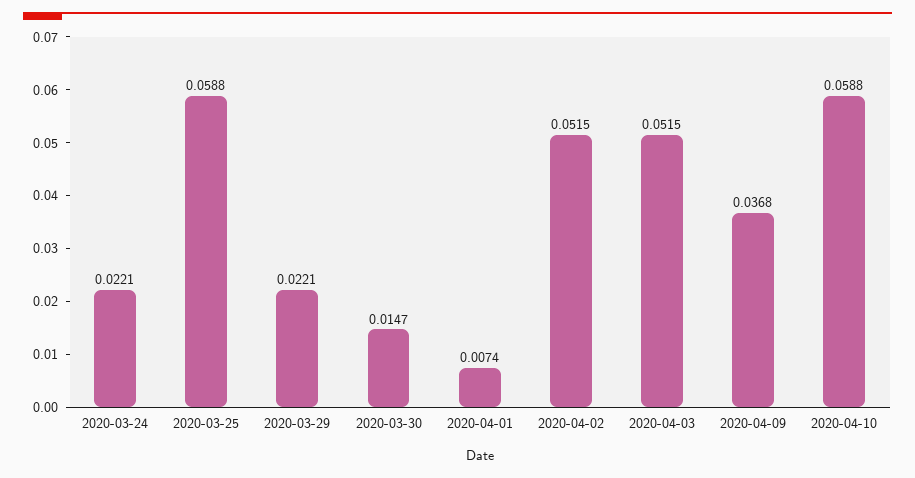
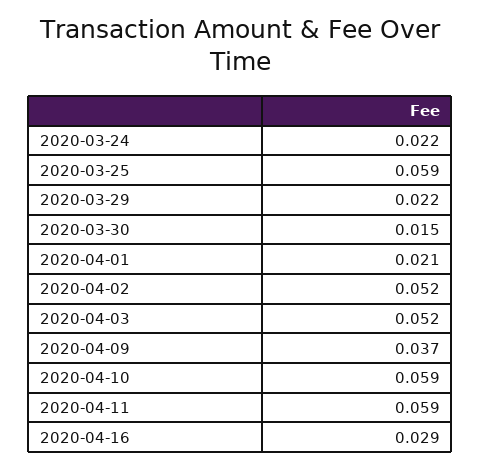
2020-04-01: 0.0074 -> 0.021
2020-04-11: none -> 0.059
2020-04-16: none -> 0.029

